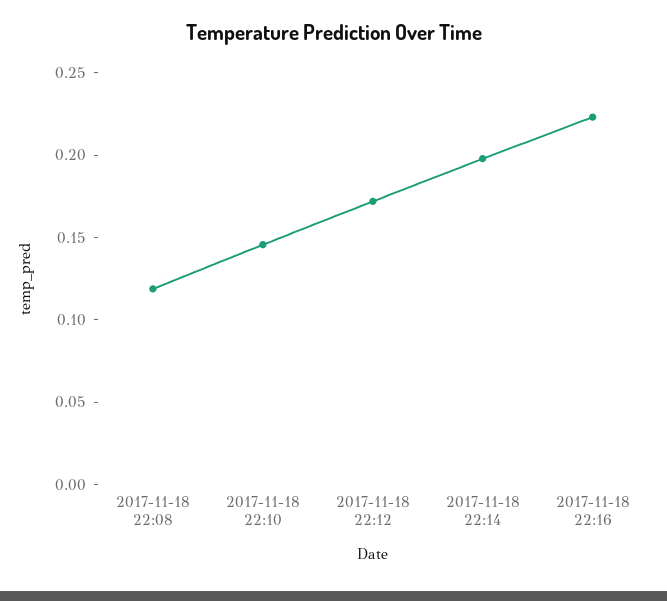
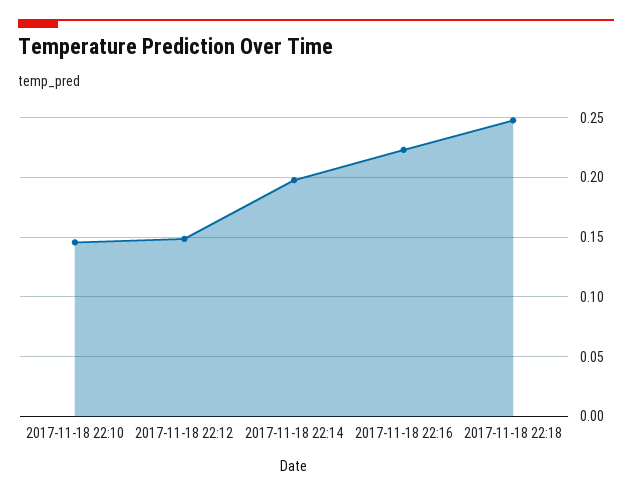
2017-11-18 22:08: 0.12 -> none
2017-11-18 22:12: 0.17 -> 0.15
2017-11-18 22:18: none -> 0.25

